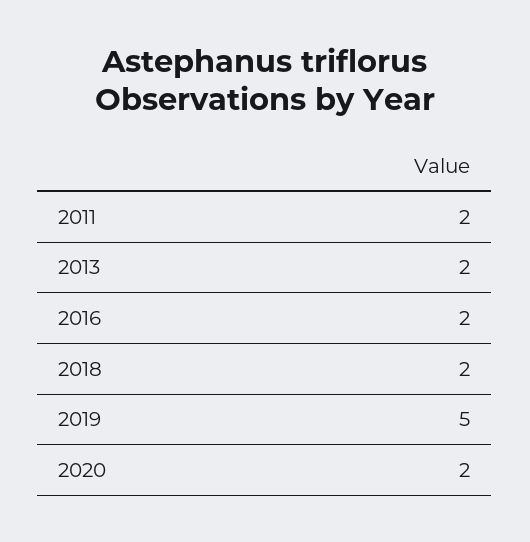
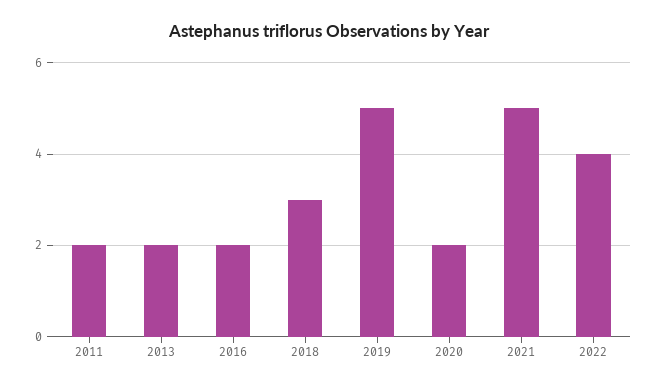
2018: 2 -> 3
2021: none -> 5
2022: none -> 4

